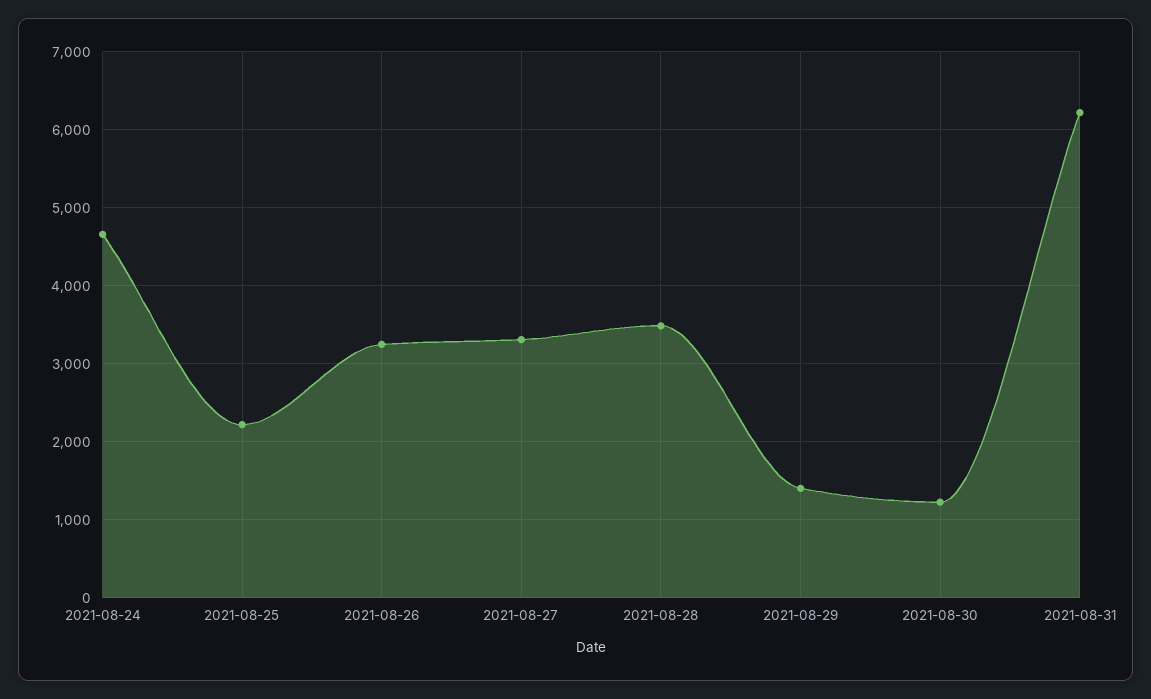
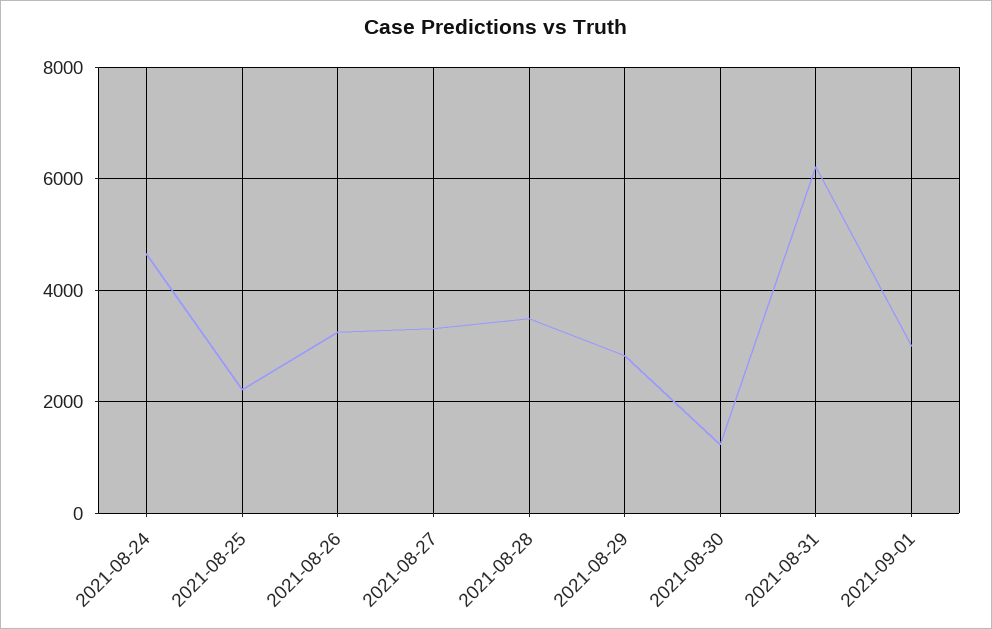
2021-08-29: 1400 -> 2800
2021-09-01: none -> 3000

